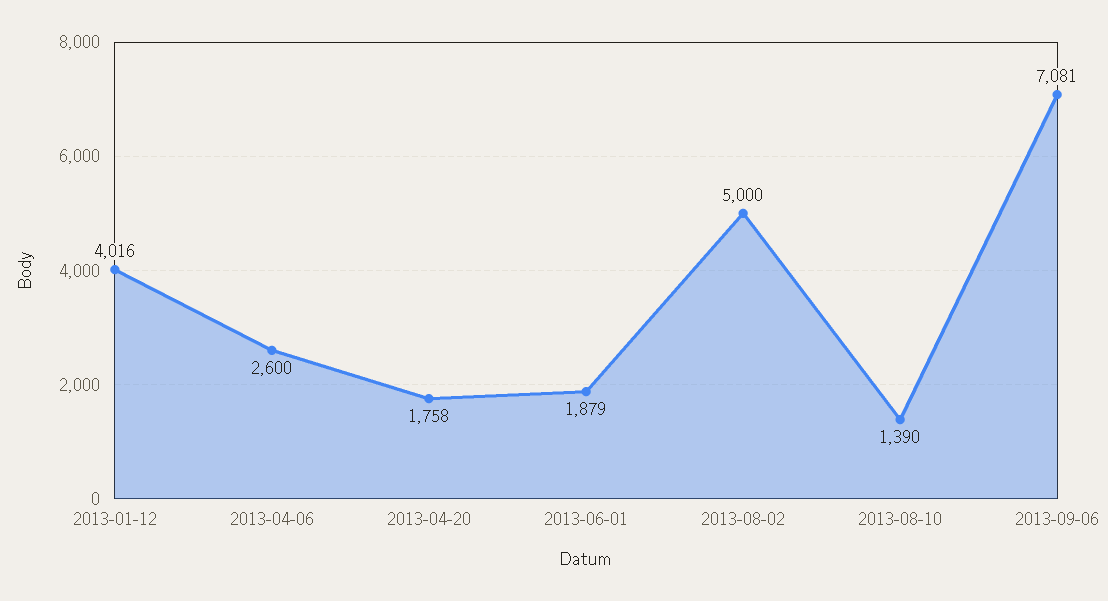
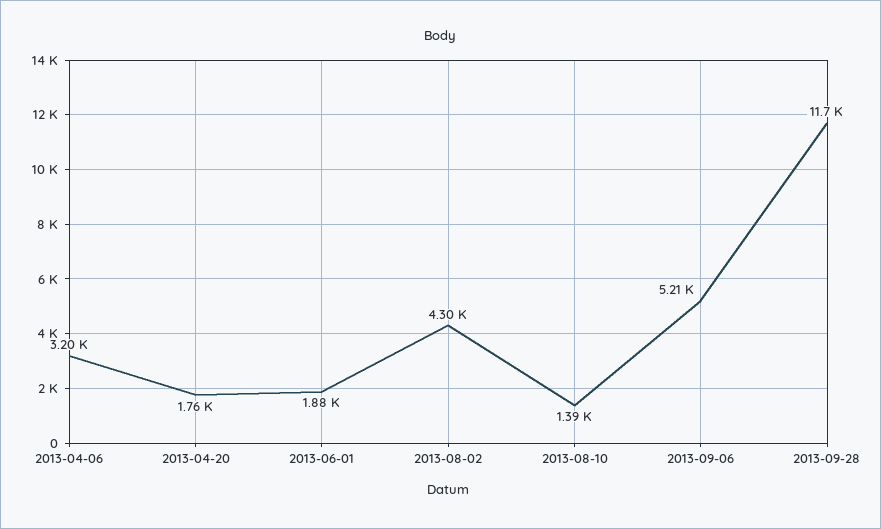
2013-01-12: 4016 -> none
2013-04-06: 2600 -> 3200
2013-08-02: 5000 -> 4300
2013-09-06: 7081 -> 5210
2013-09-28: none -> 11700

